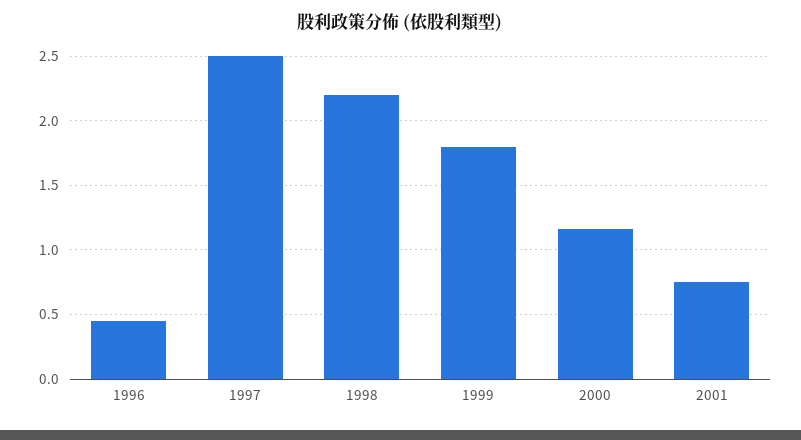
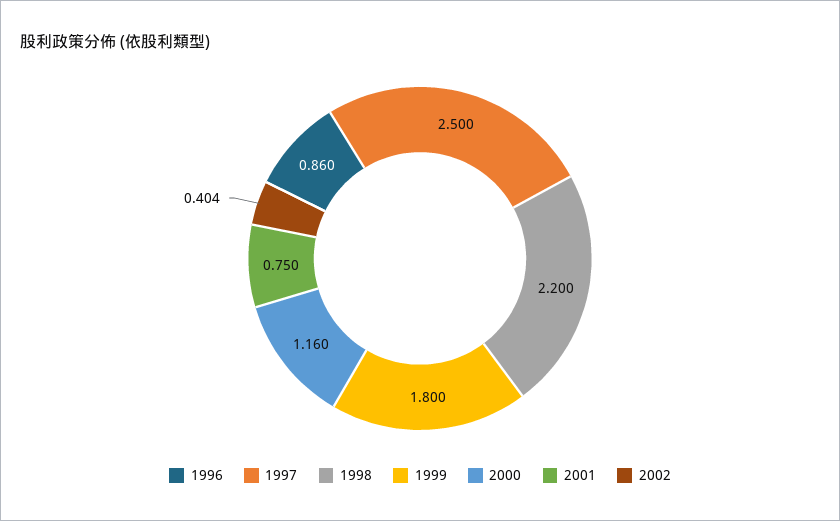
1996: 0.45 -> 0.86
2002: none -> 0.404

